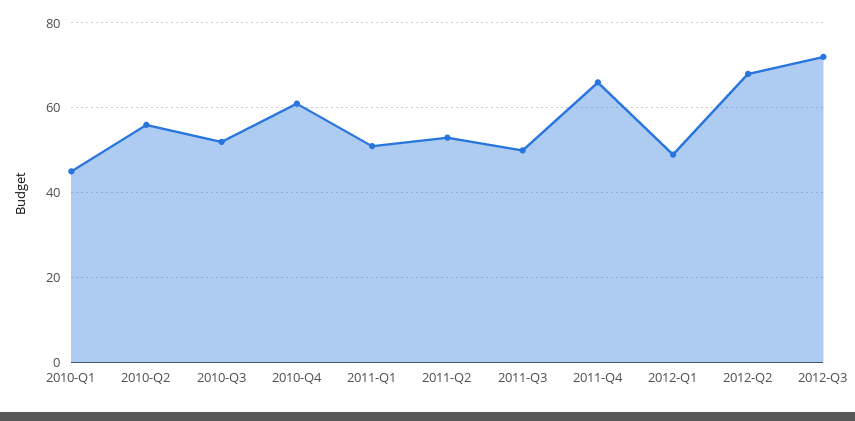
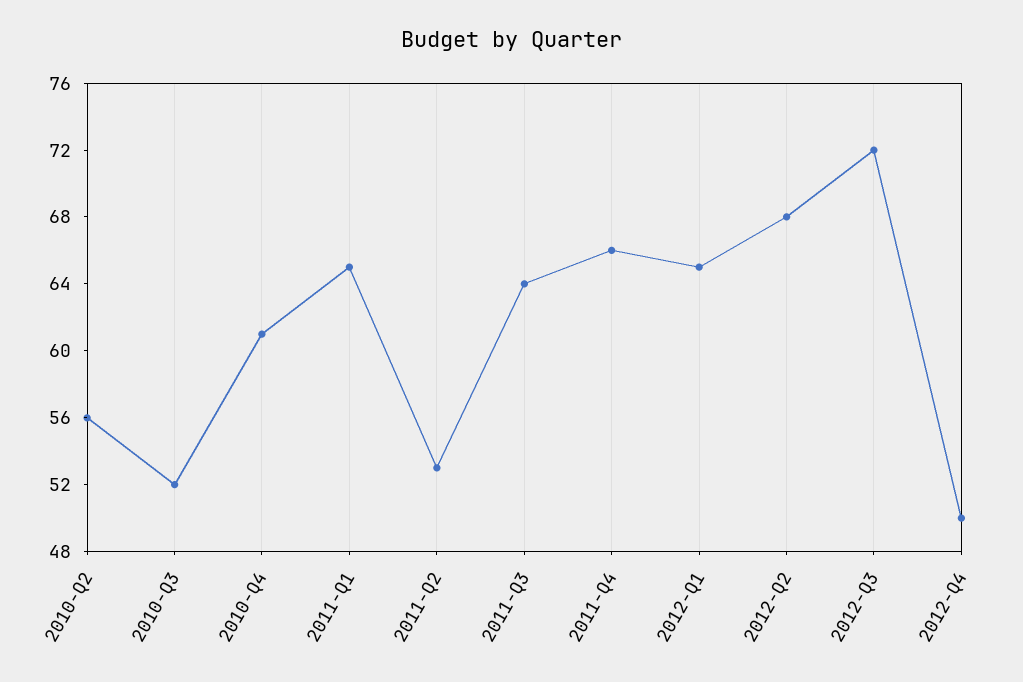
2010-Q1: 45 -> none
2011-Q1: 50 -> 65
2011-Q3: 50 -> 64
2012-Q1: 50 -> 65
2012-Q4: none -> 50

